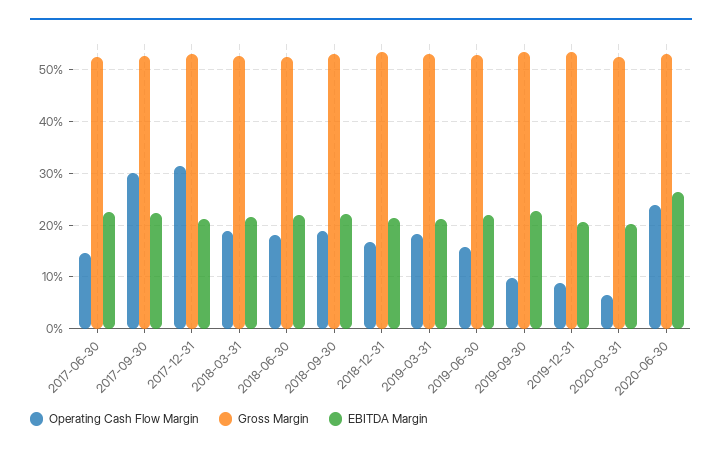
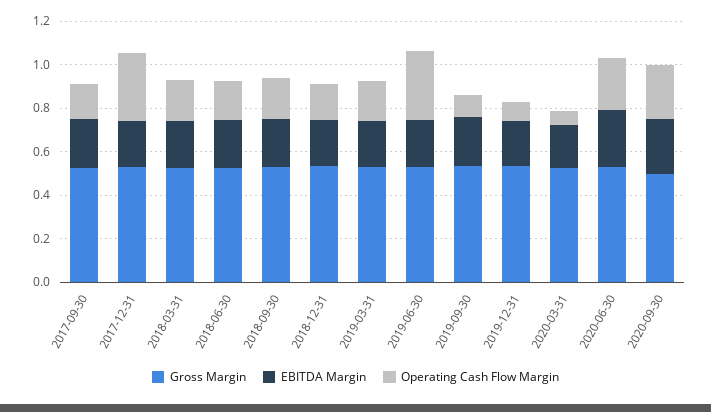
Operating Cash Flow Margin, 2017-06-30: 0.14 -> none
Gross Margin, 2017-06-30: 0.52 -> none
EBITDA Margin, 2017-06-30: 0.22 -> none
Operating Cash Flow Margin, 2017-09-30: 0.3 -> 0.15
Operating Cash Flow Margin, 2019-06-30: 0.16 -> 0.3
Gross Margin, 2020-09-30: none -> 0.5
EBITDA Margin, 2020-09-30: none -> 0.25
Operating Cash Flow Margin, 2020-09-30: none -> 0.25

